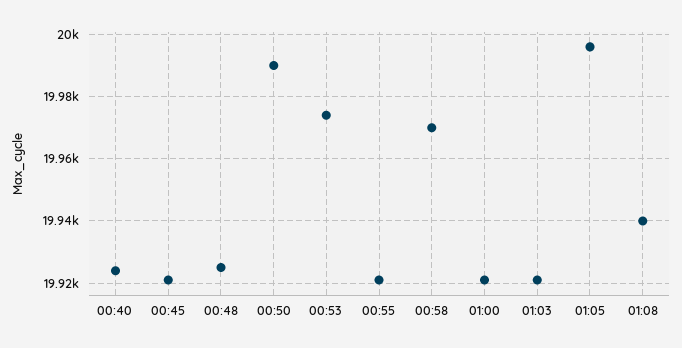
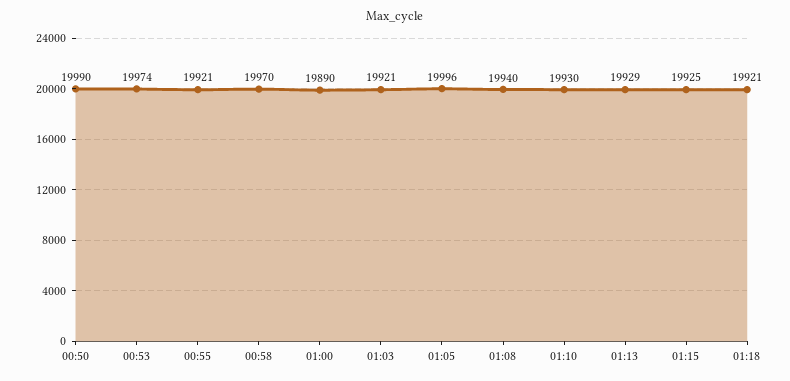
00:40: 19925 -> none
00:45: 19920 -> none
00:48: 19925 -> none
01:00: 19920 -> 19890
01:10: none -> 19930
01:13: none -> 19929
01:15: none -> 19925
01:18: none -> 19921

